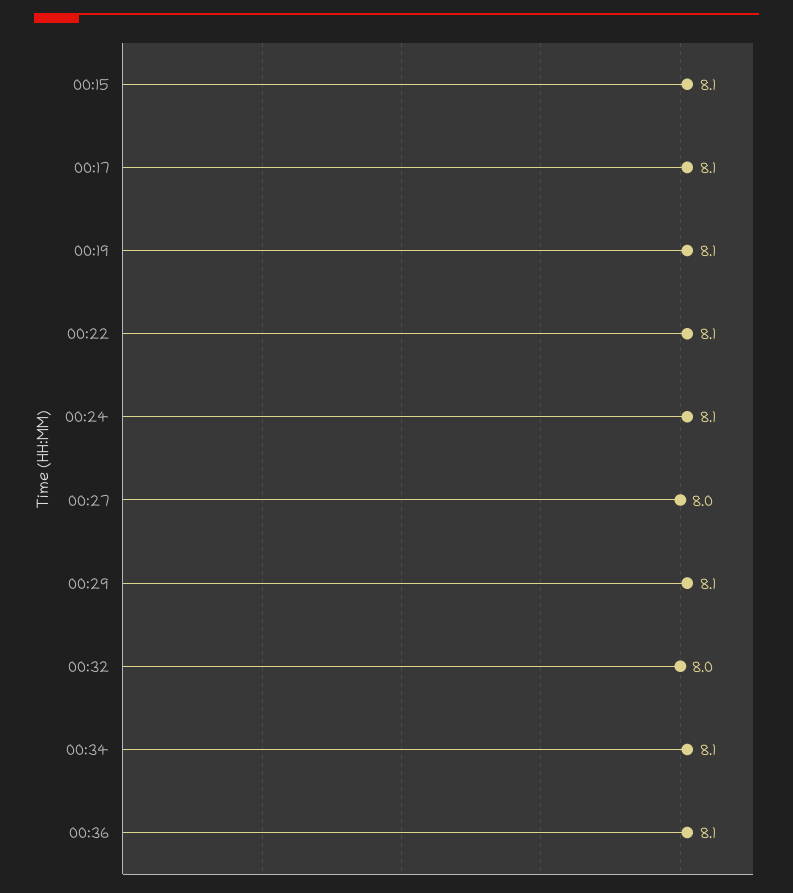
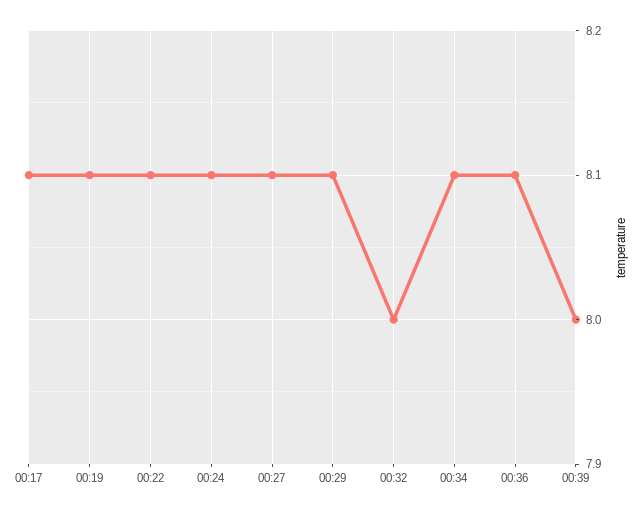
00:15: 8.1 -> none
00:27: 8 -> 8.1
00:39: none -> 8

